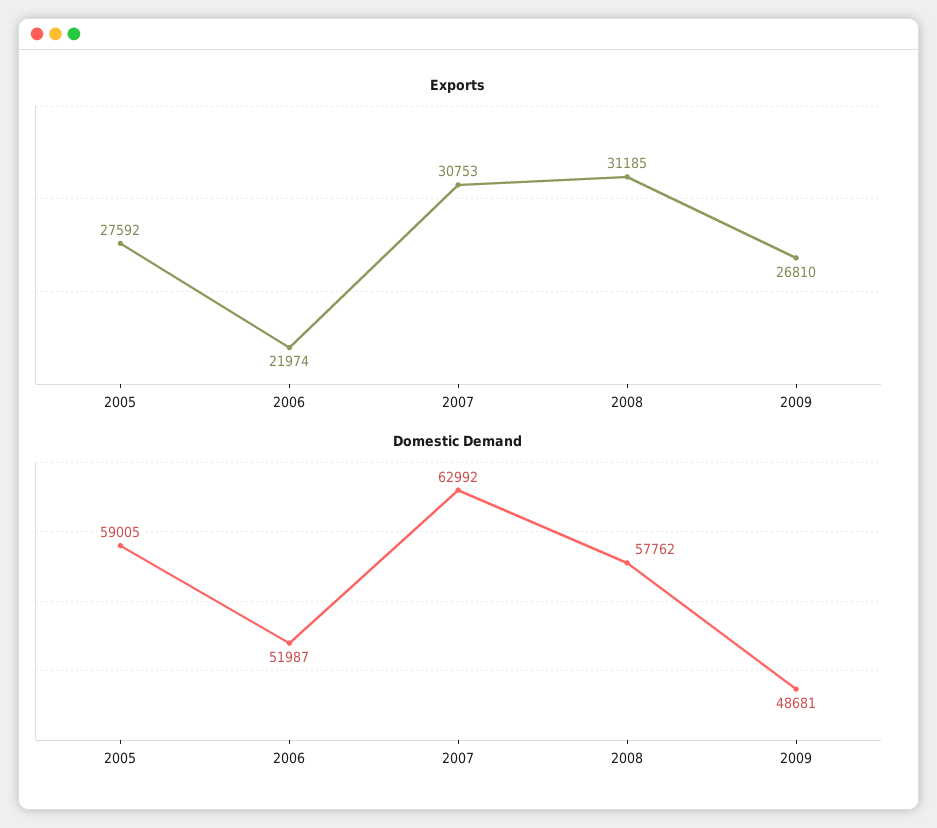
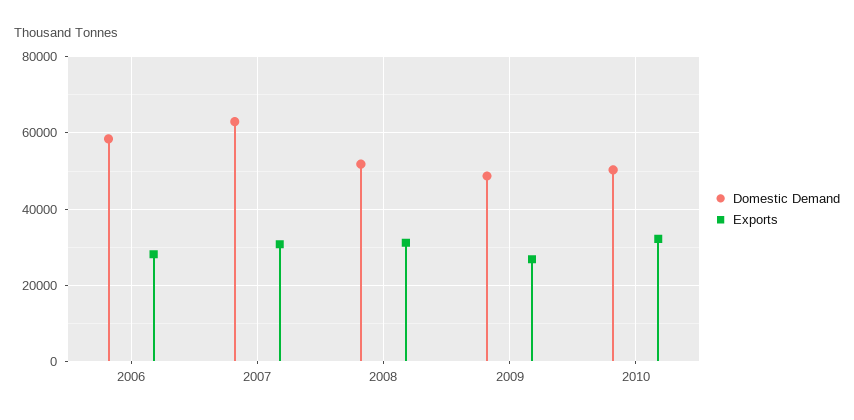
Exports, 2005: 27592 -> none
Exports, 2006: 21974 -> 28000
Domestic Demand, 2005: 59005 -> none
Domestic Demand, 2006: 51987 -> 58000
Domestic Demand, 2008: 57762 -> 52000
Domestic Demand, 2010: none -> 50000
Exports, 2010: none -> 32000

